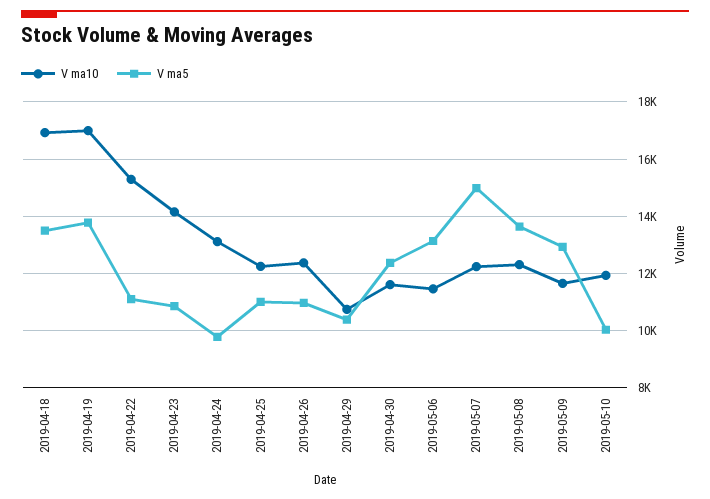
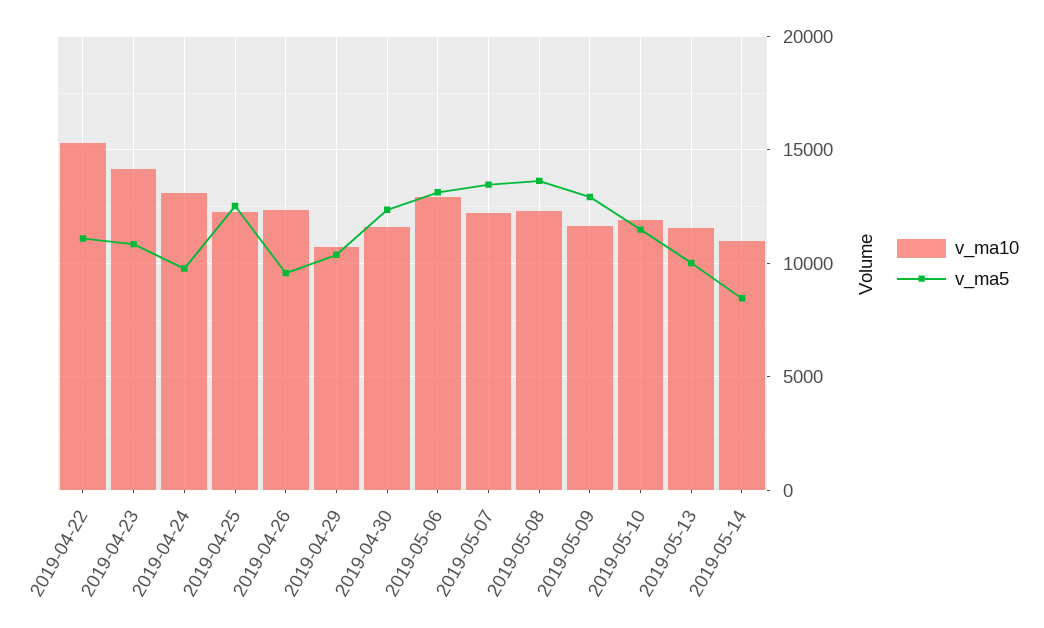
V ma10, 2019-04-18: 17000 -> none
V ma5, 2019-04-18: 13500 -> none
V ma10, 2019-04-19: 17000 -> none
V ma5, 2019-04-19: 13750 -> none
V ma5, 2019-04-25: 11000 -> 12500
V ma5, 2019-04-26: 11000 -> 9500
V ma10, 2019-05-06: 11500 -> 13000
V ma5, 2019-05-07: 15000 -> 13500
V ma5, 2019-05-10: 10000 -> 11500
V ma10, 2019-05-13: none -> 11500
V ma5, 2019-05-13: none -> 10000
V ma10, 2019-05-14: none -> 11000
V ma5, 2019-05-14: none -> 8500

